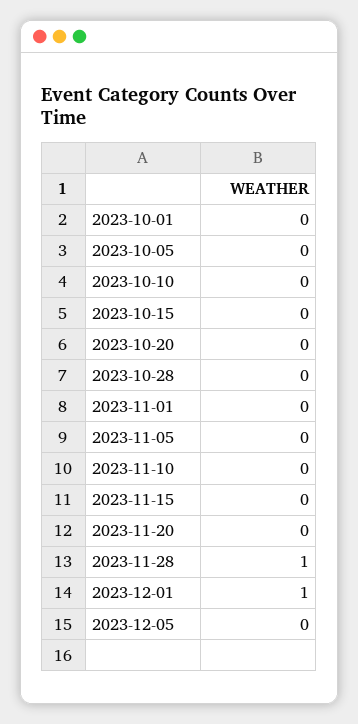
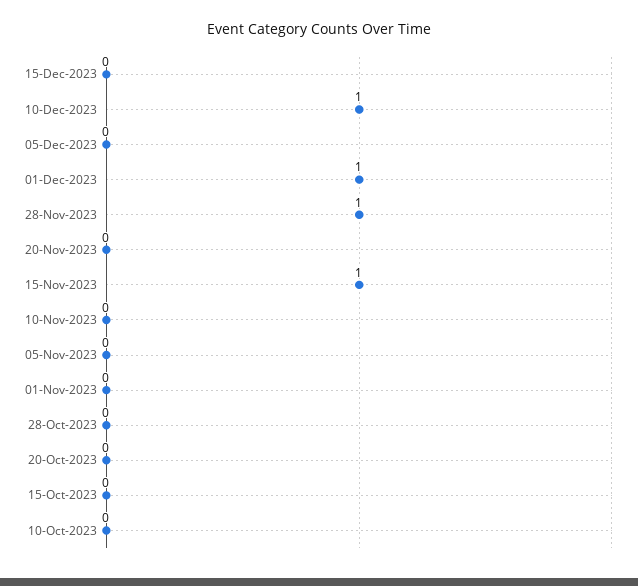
2023-10-01: 0 -> none
2023-10-05: 0 -> none
2023-11-15: 0 -> 1
15-Dec-2023: none -> 0
10-Dec-2023: none -> 1

